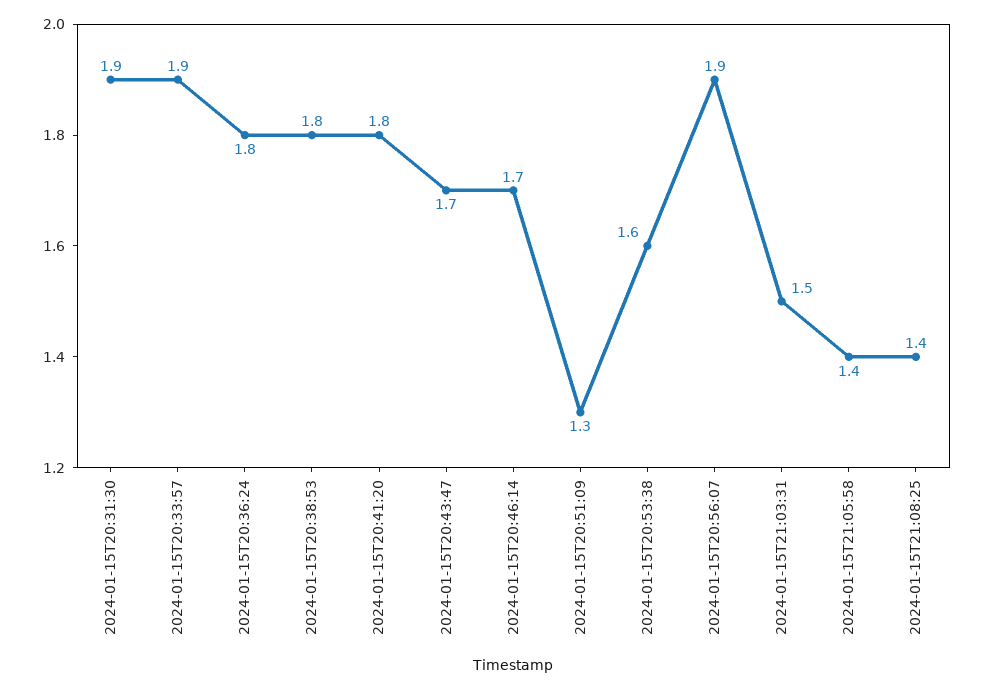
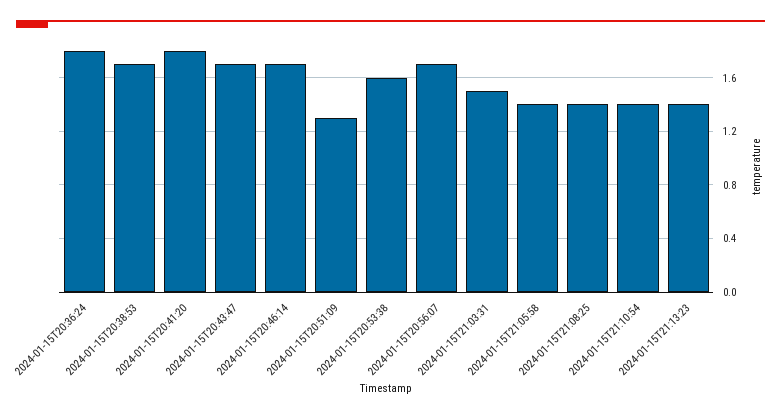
2024-01-15T20:31:30: 1.9 -> none
2024-01-15T20:33:57: 1.9 -> none
2024-01-15T20:38:53: 1.8 -> 1.7
2024-01-15T20:56:07: 1.9 -> 1.7
2024-01-15T21:10:54: none -> 1.4
2024-01-15T21:13:23: none -> 1.4

